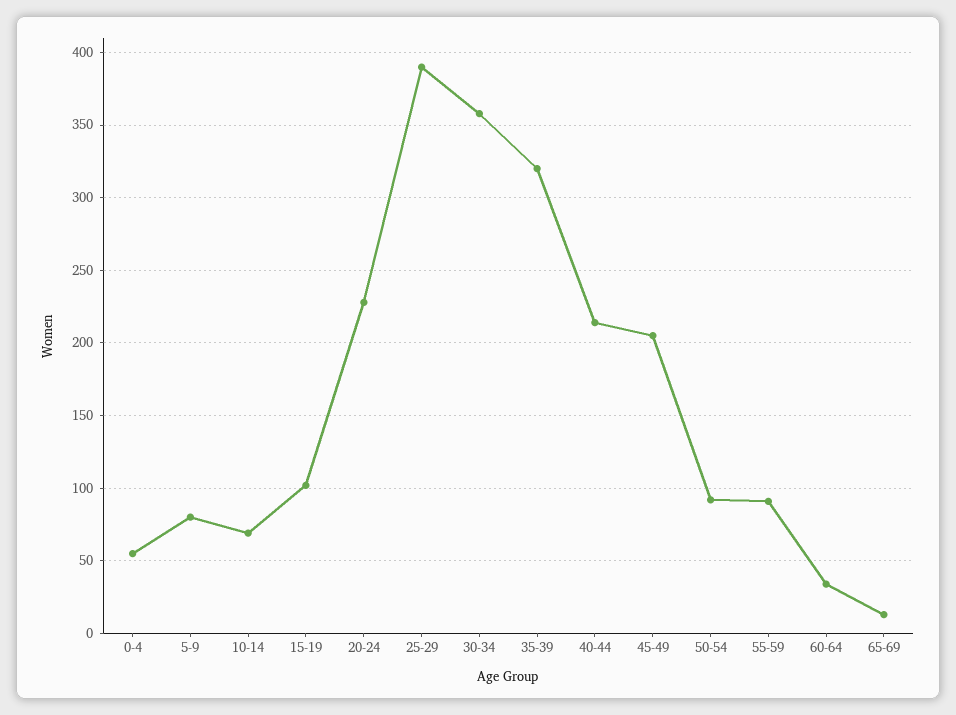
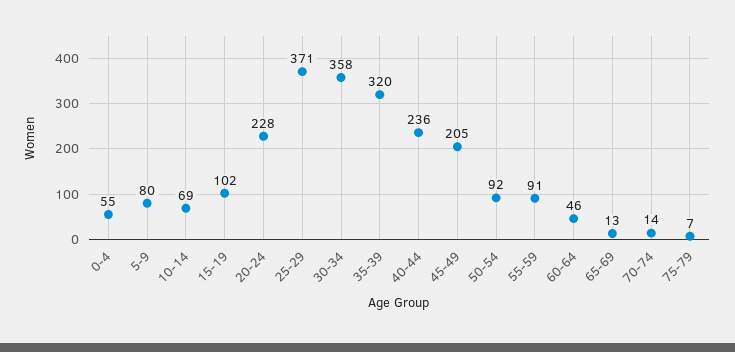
25-29: 390 -> 371
40-44: 215 -> 236
60-64: 35 -> 46
70-74: none -> 14
75-79: none -> 7

